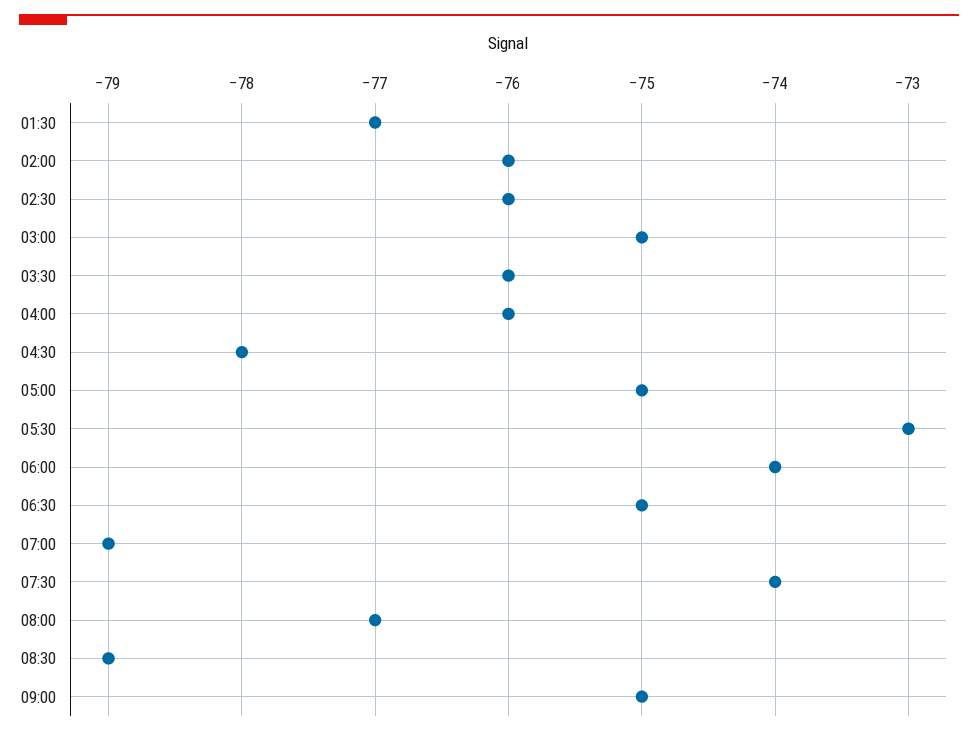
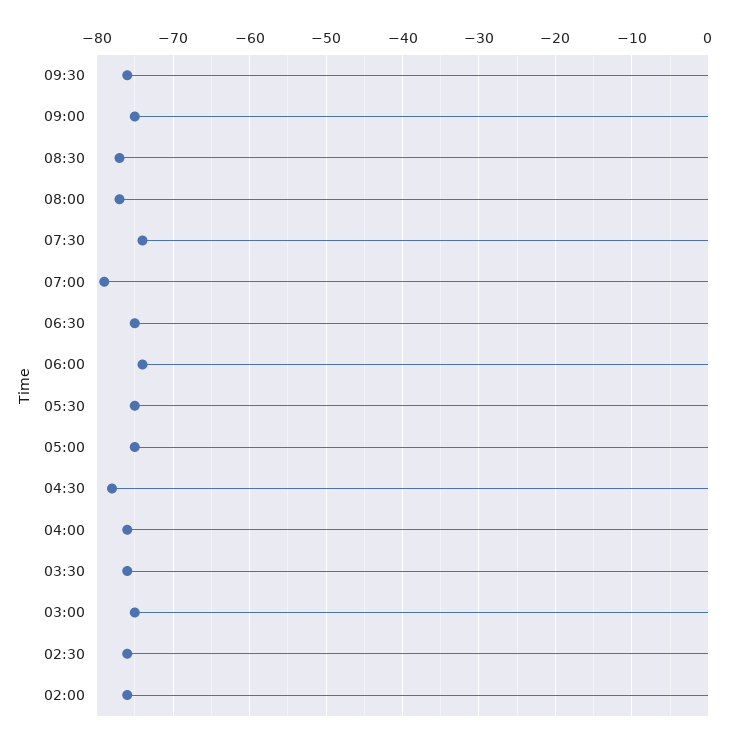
01:30: -77 -> none
05:30: -73 -> -75
08:30: -79 -> -77
09:30: none -> -76

